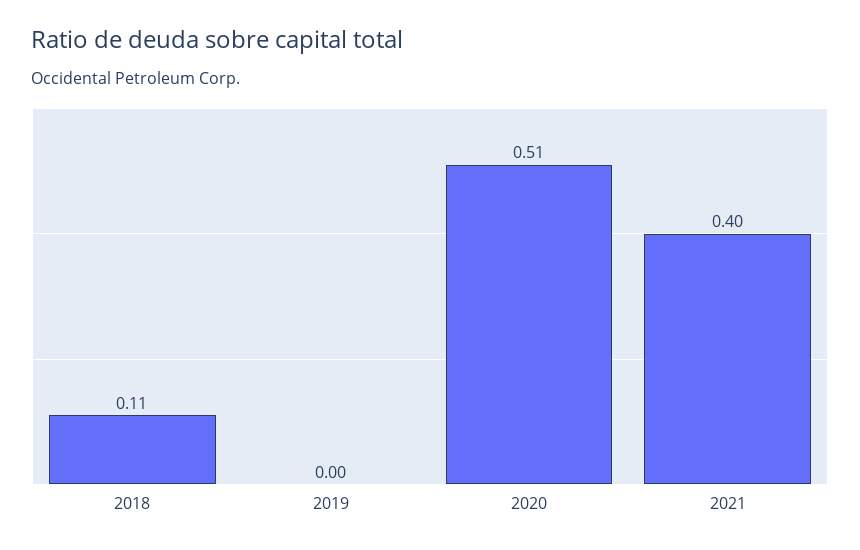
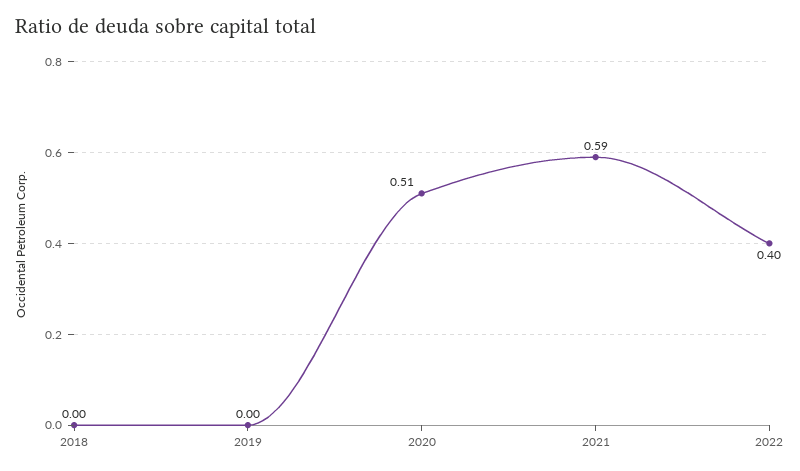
2018: 0.11 -> 0
2021: 0.4 -> 0.59
2022: none -> 0.4

